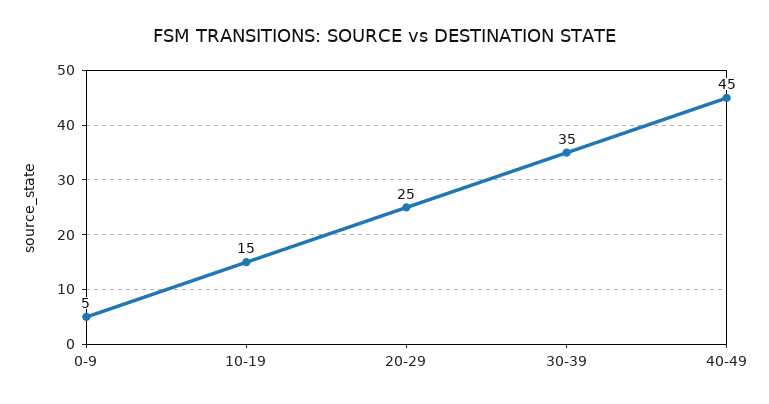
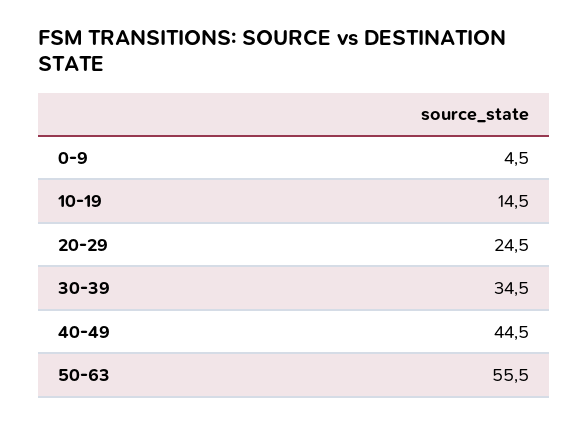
50-63: none -> 55.5

